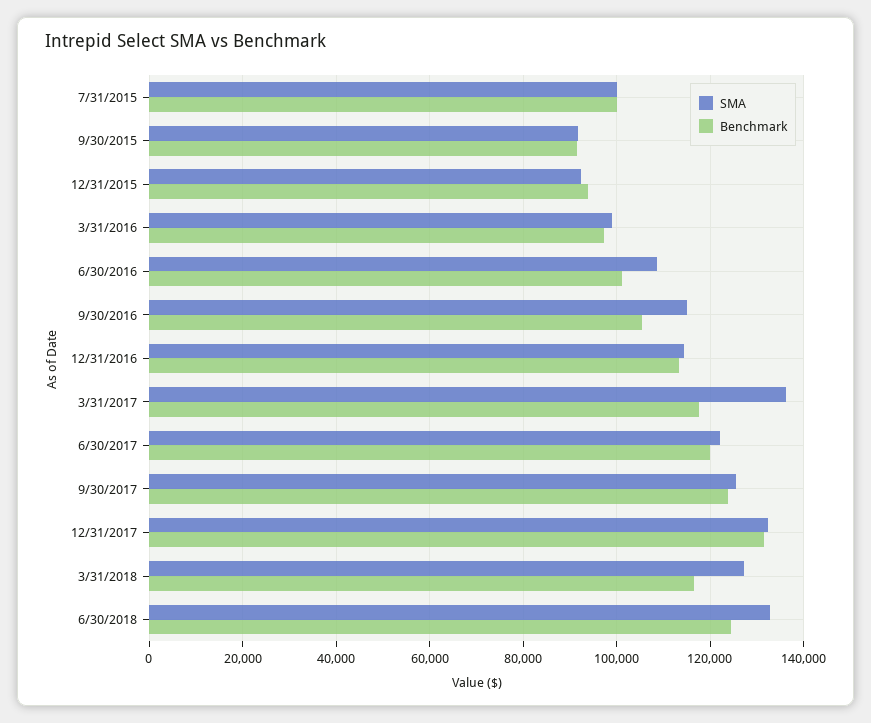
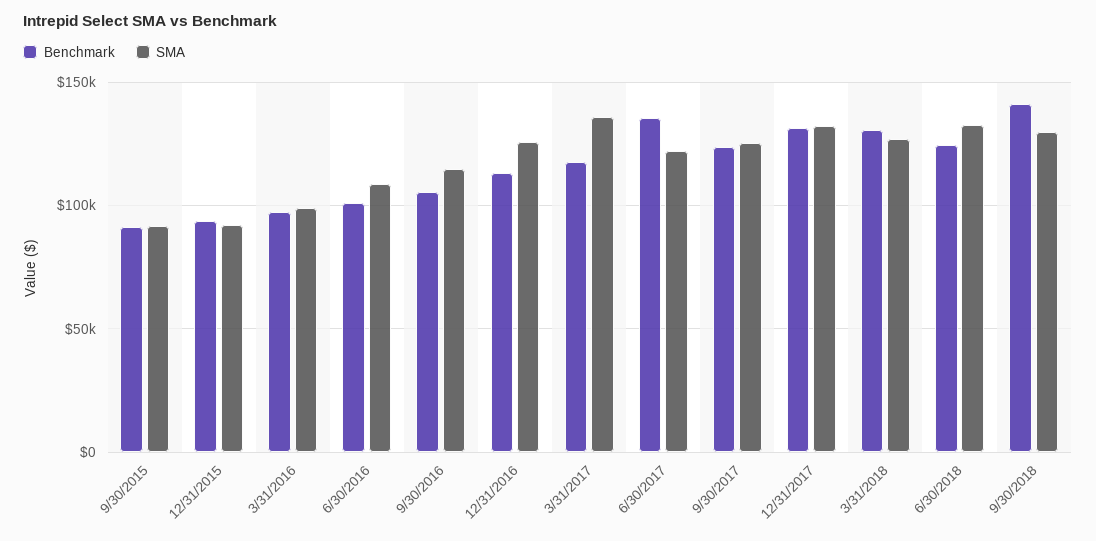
SMA, 7/31/2015: 100000 -> none
Benchmark, 7/31/2015: 100000 -> none
SMA, 12/31/2016: 114000 -> 125000
Benchmark, 6/30/2017: 120000 -> 135000
Benchmark, 3/31/2018: 116000 -> 130000
Benchmark, 9/30/2018: none -> 140000
SMA, 9/30/2018: none -> 130000

